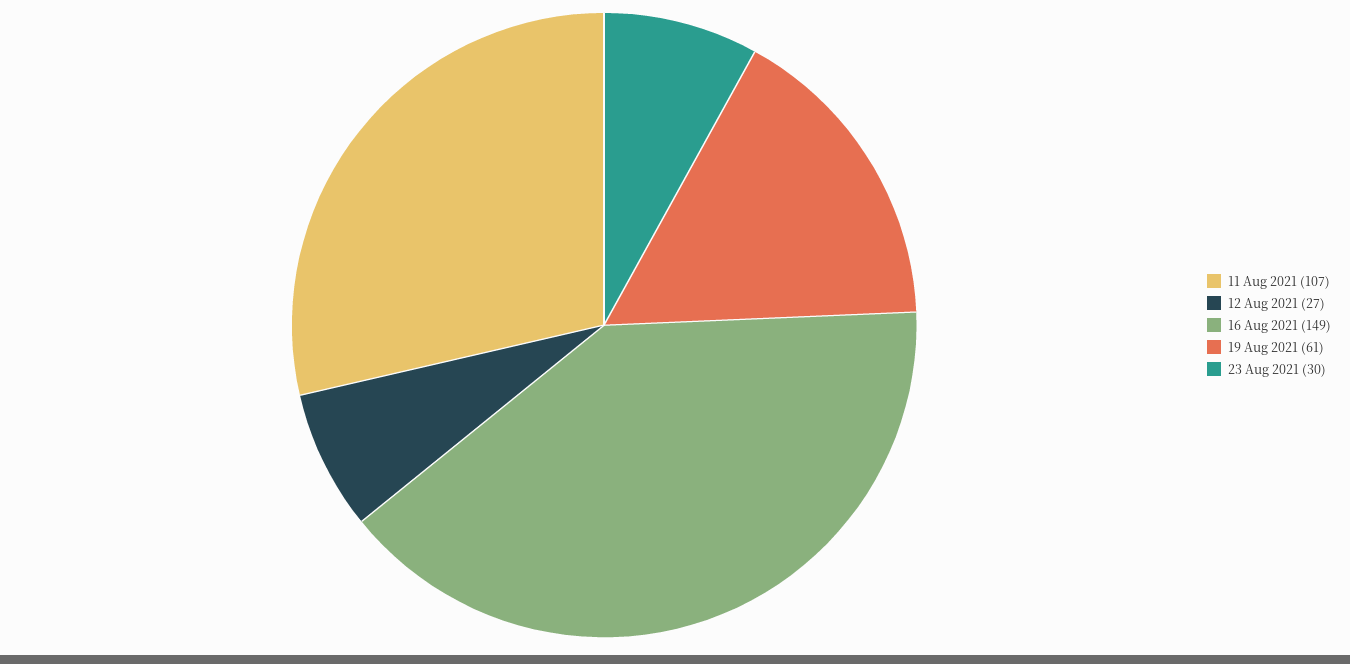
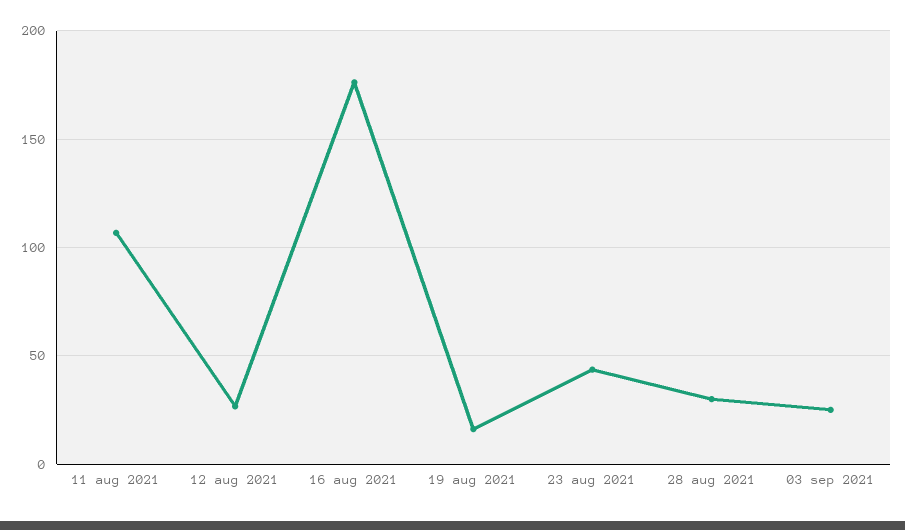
16 Aug 2021: 149 -> 175
19 Aug 2021: 61 -> 15
23 Aug 2021: 30 -> 45
28 aug 2021: none -> 30
03 sep 2021: none -> 25

